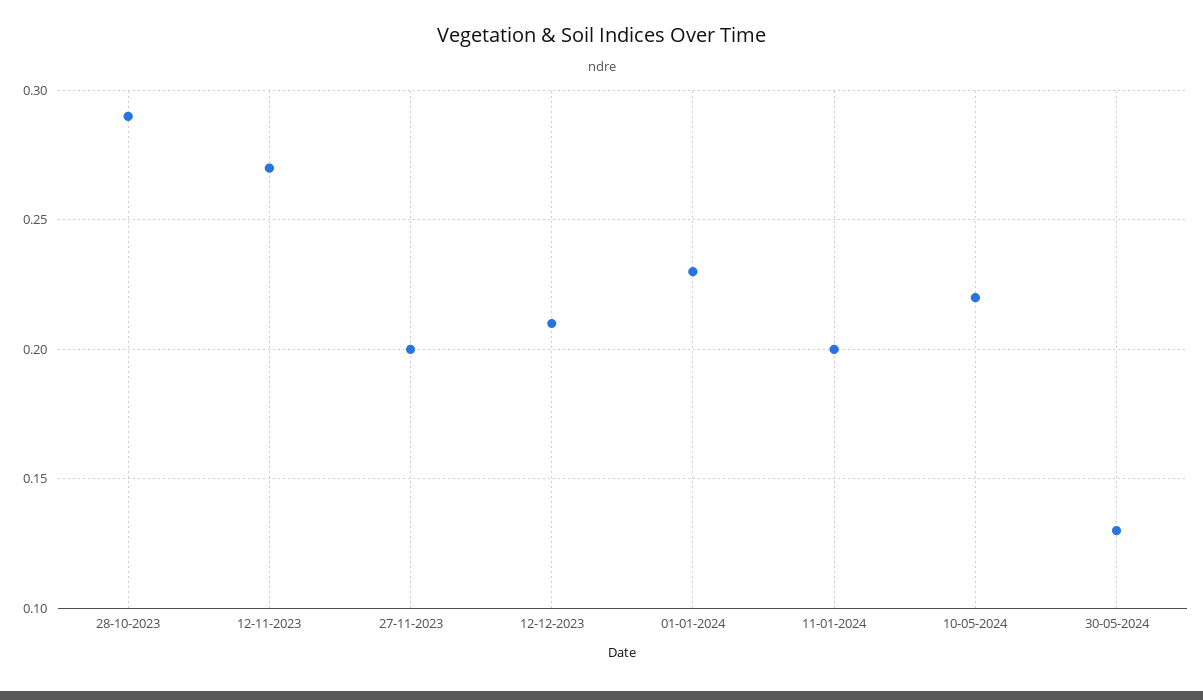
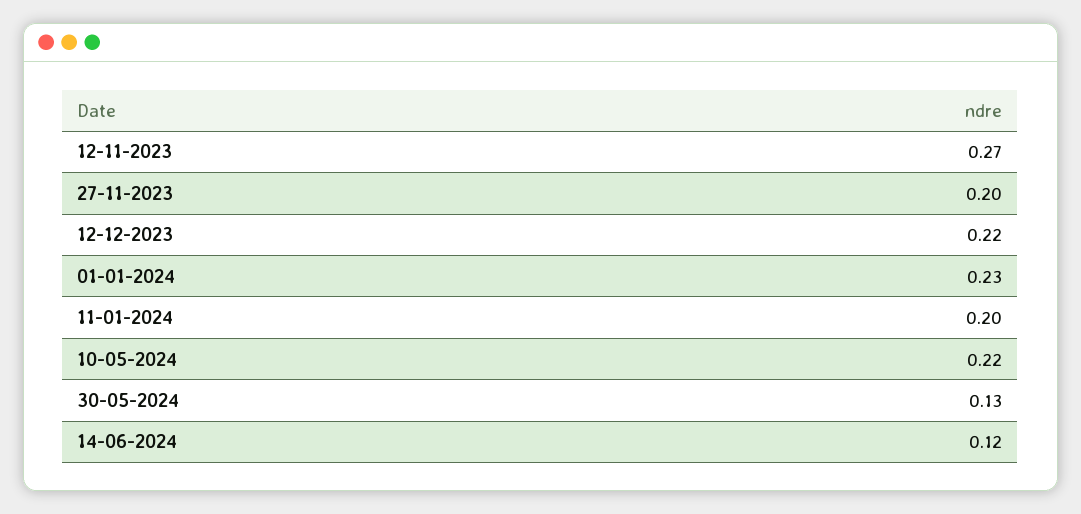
28-10-2023: 0.29 -> none
12-12-2023: 0.21 -> 0.22
14-06-2024: none -> 0.12

